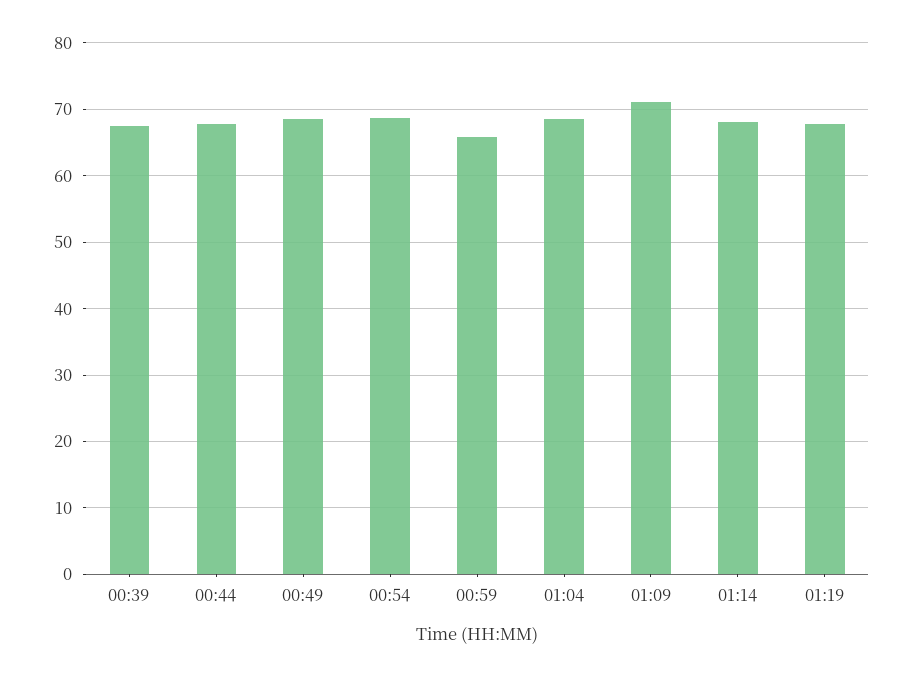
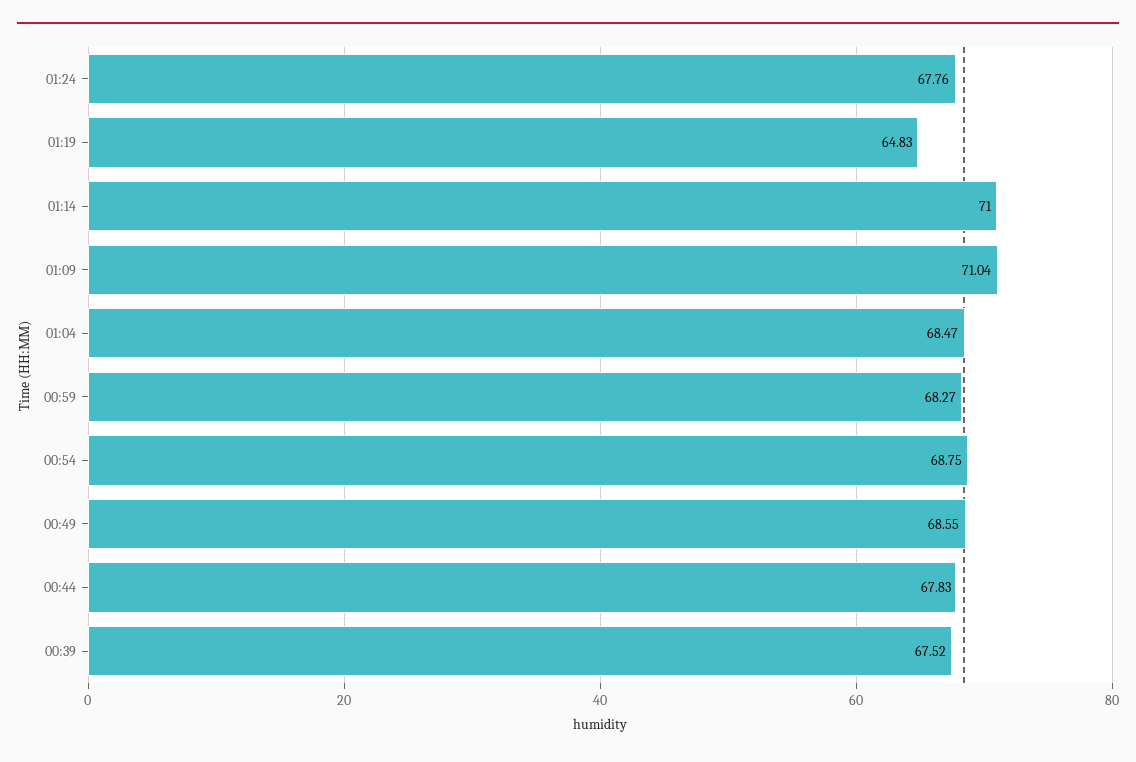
00:59: 66 -> 68.27
01:14: 68 -> 71
01:19: 68 -> 64.83
01:24: none -> 67.76

